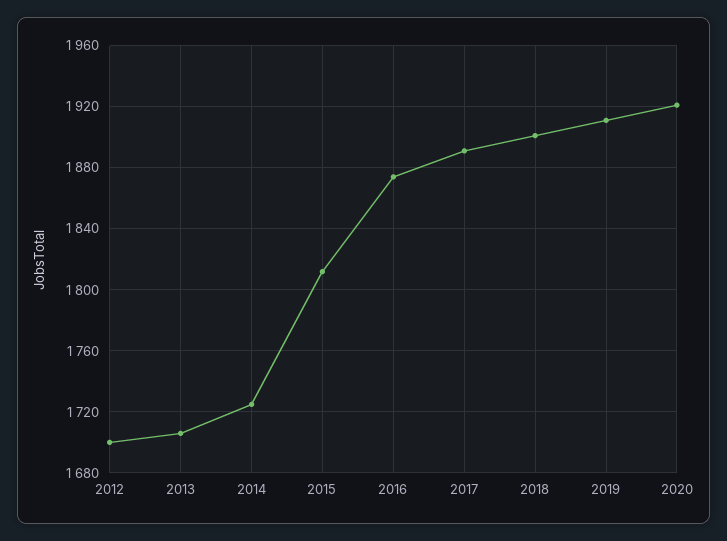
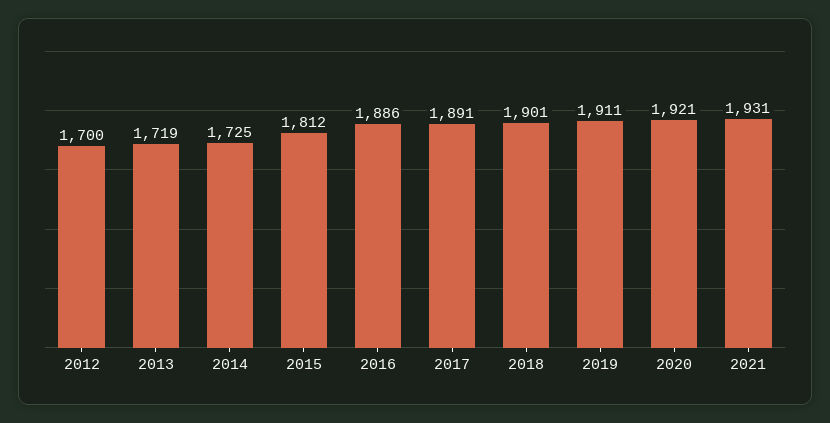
2013: 1705 -> 1719
2016: 1875 -> 1886
2021: none -> 1931

